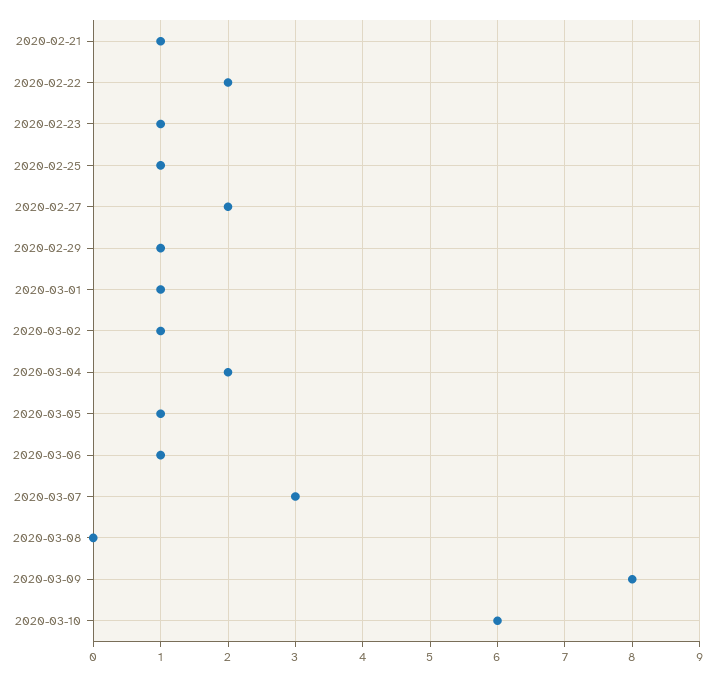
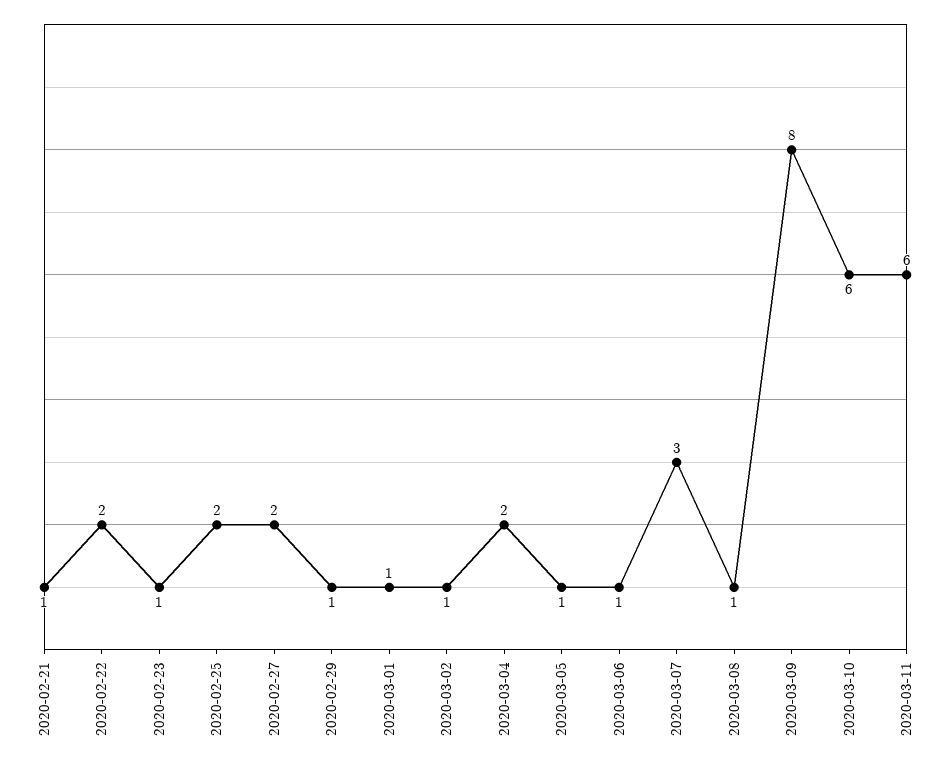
2020-02-25: 1 -> 2
2020-03-08: 0 -> 1
2020-03-11: none -> 6

